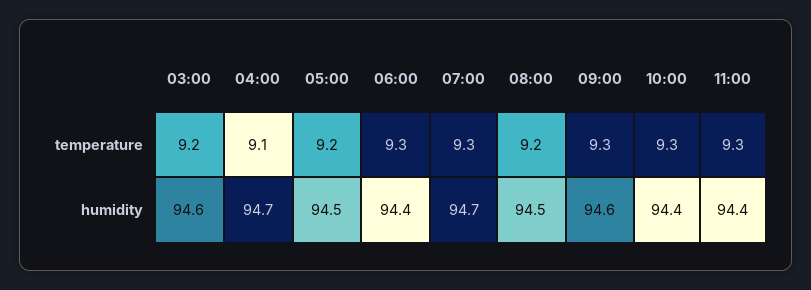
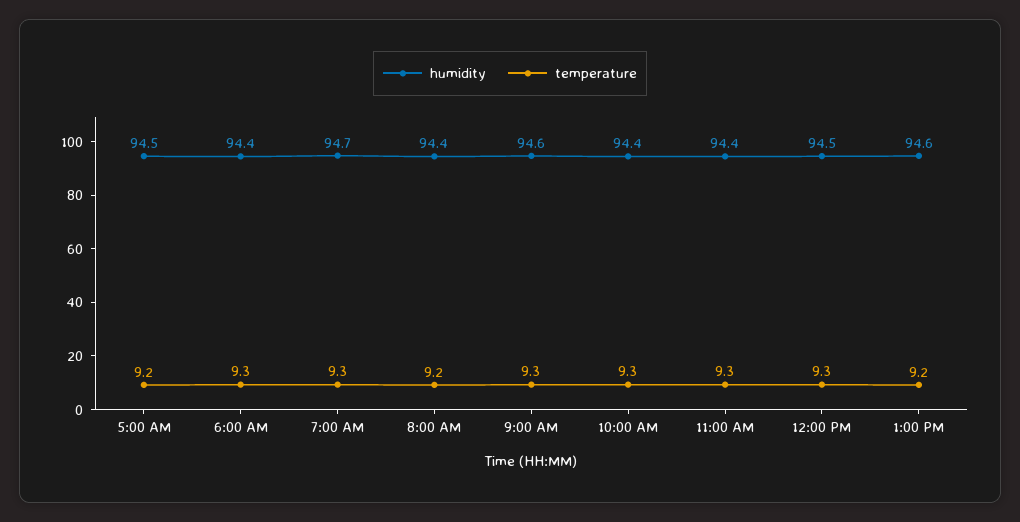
temperature, 03:00: 9.2 -> none
temperature, 04:00: 9.1 -> none
humidity, 03:00: 94.6 -> none
humidity, 04:00: 94.7 -> none
humidity, 08:00: 94.5 -> 94.4
humidity, 12:00 PM: none -> 94.5
temperature, 12:00 PM: none -> 9.3
humidity, 1:00 PM: none -> 94.6
temperature, 1:00 PM: none -> 9.2

